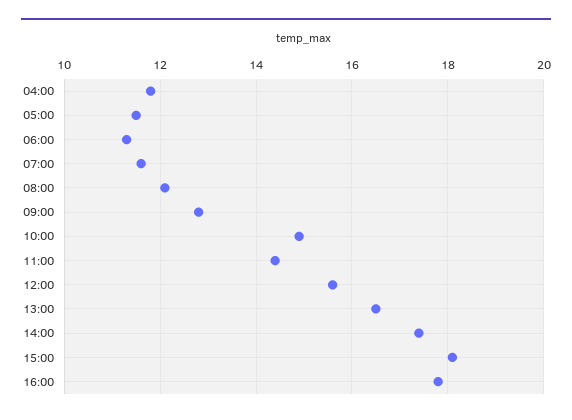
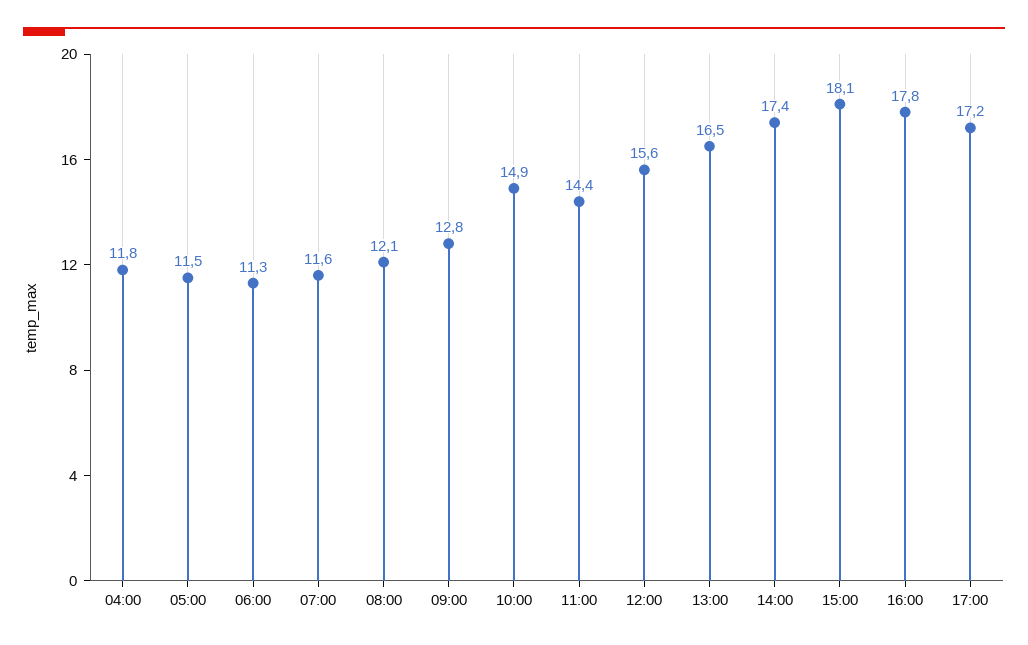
17:00: none -> 17.2

